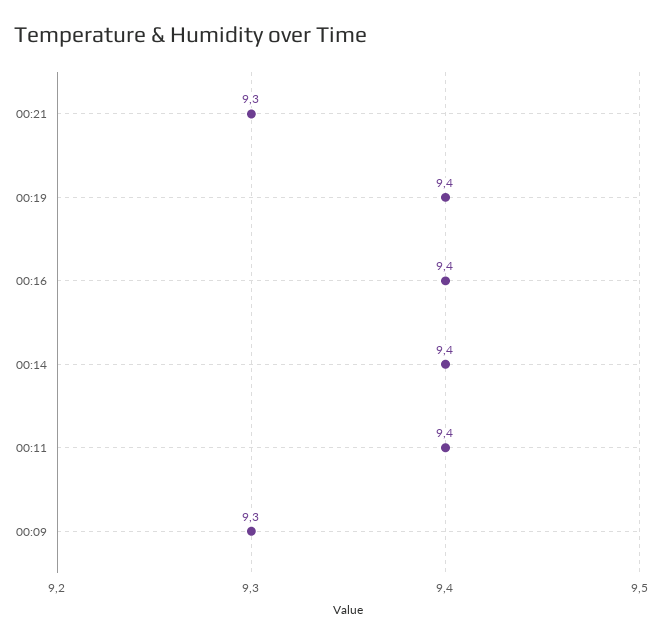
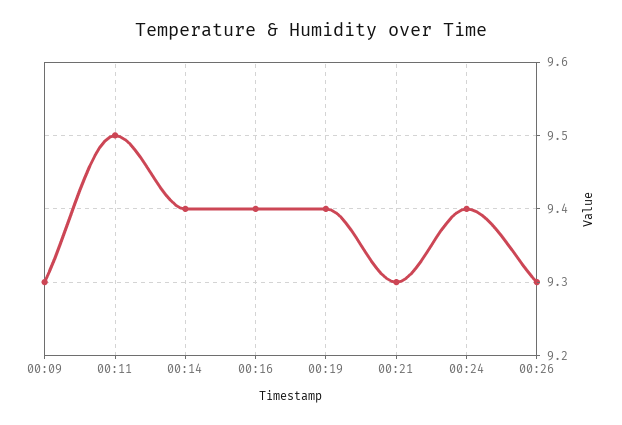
00:11: 9.4 -> 9.5
00:24: none -> 9.4
00:26: none -> 9.3

